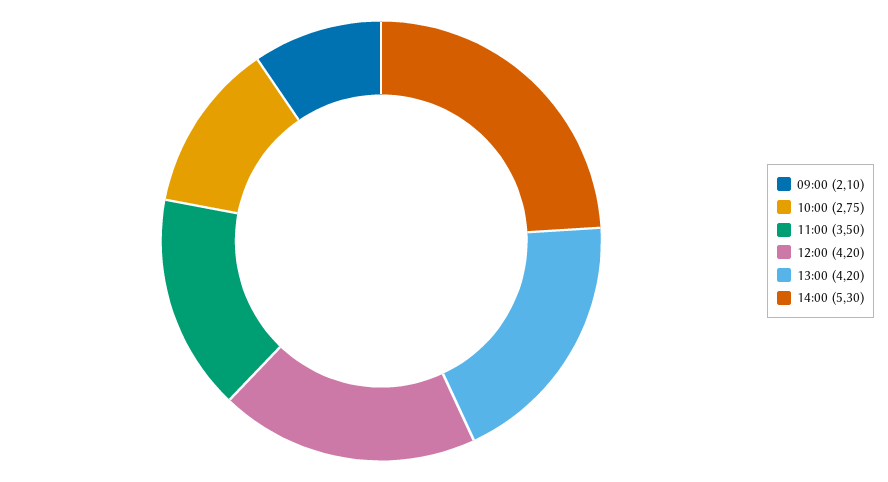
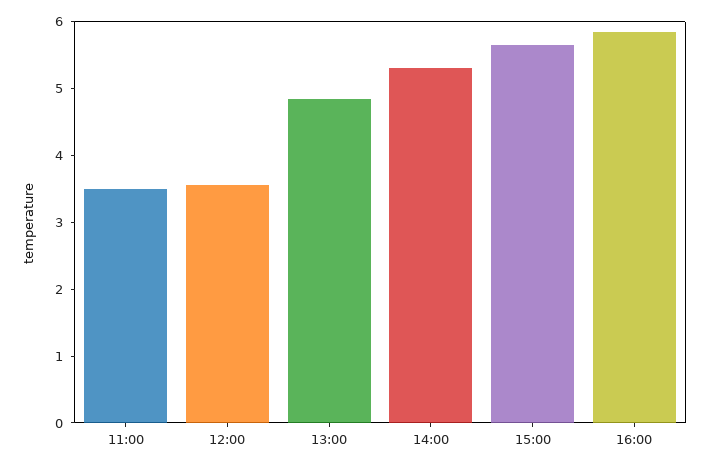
09:00: 2.1 -> none
10:00: 2.75 -> none
12:00: 4.2 -> 3.6
13:00: 4.2 -> 4.8
15:00: none -> 5.6
16:00: none -> 5.8

